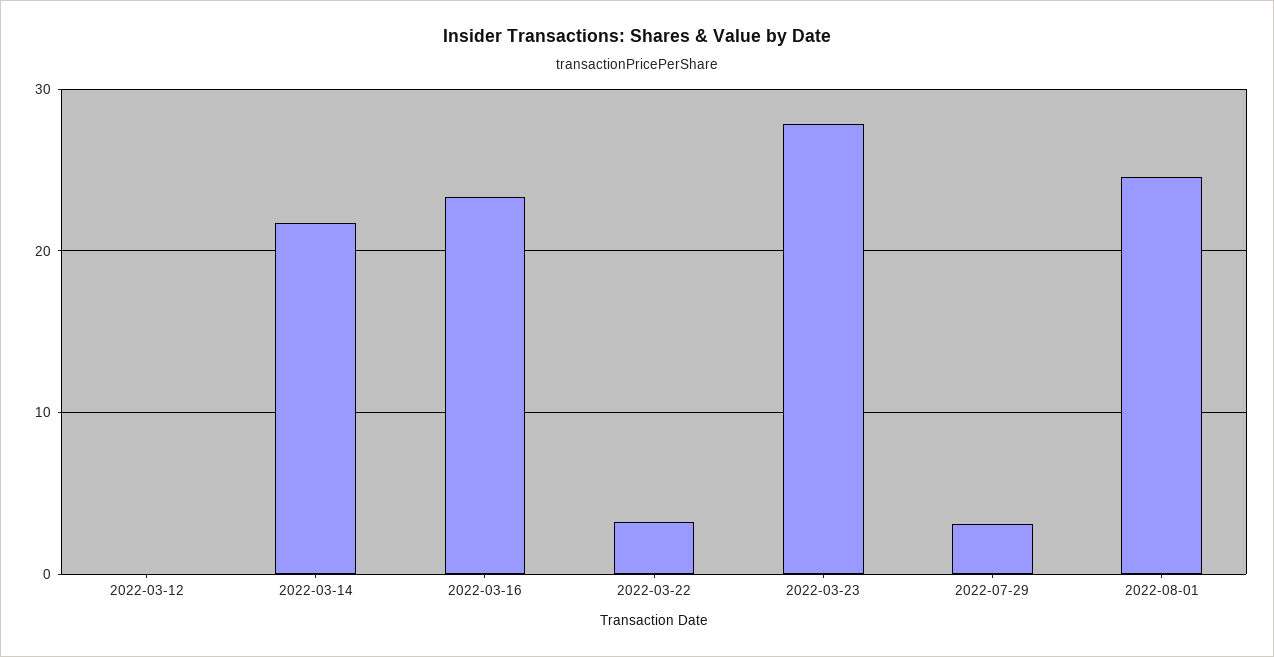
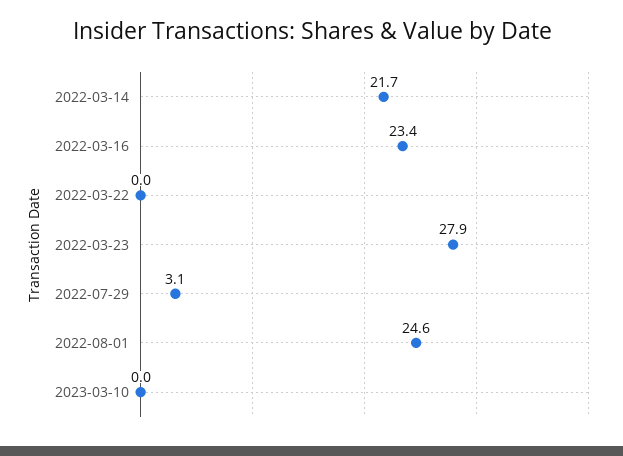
2022-03-12: 0 -> none
2022-03-22: 3 -> 0
2023-03-10: none -> 0

